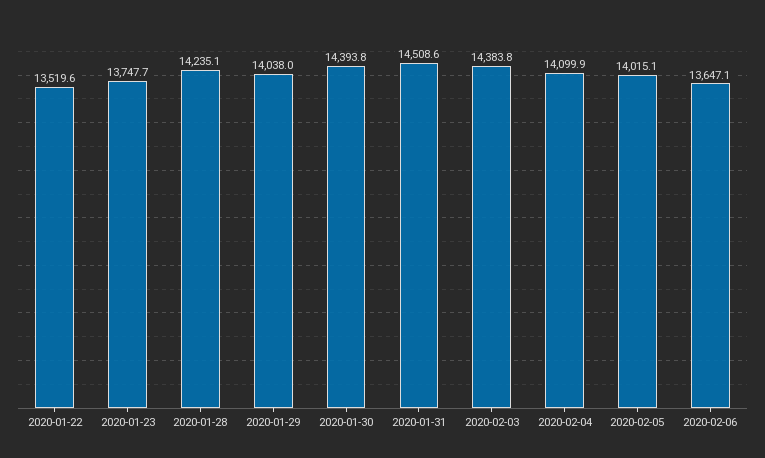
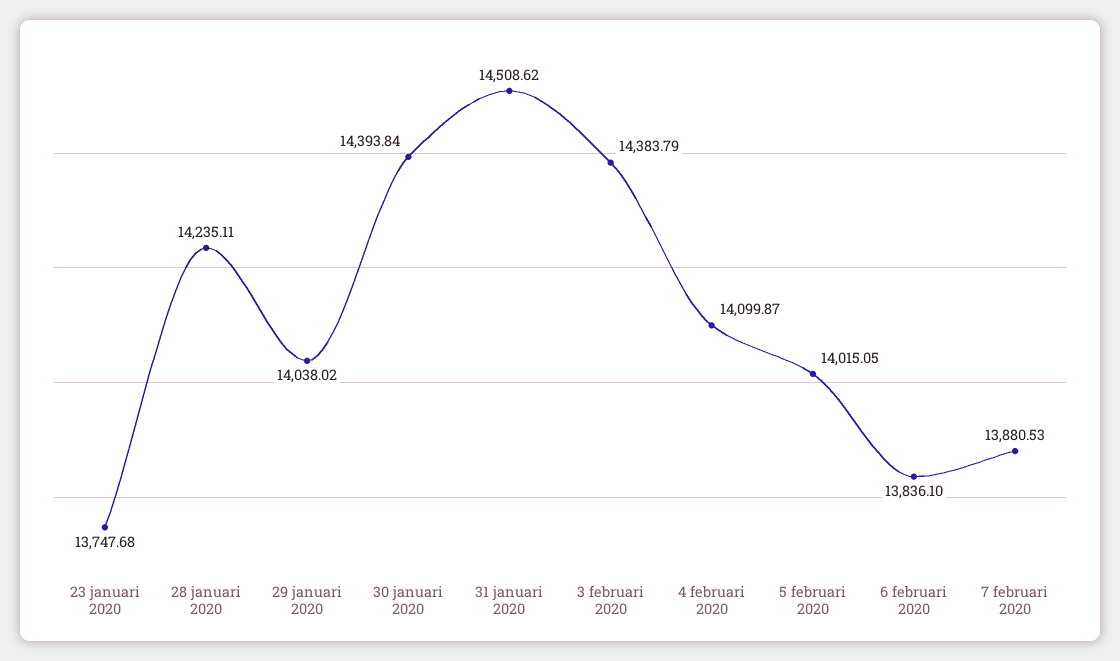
2020-01-22: 13519.6 -> none
2020-02-06: 13647.1 -> 13836.1
7 februari 2020: none -> 13880.53

